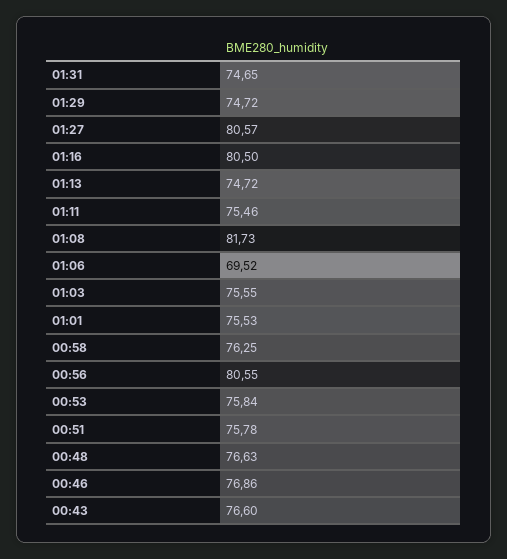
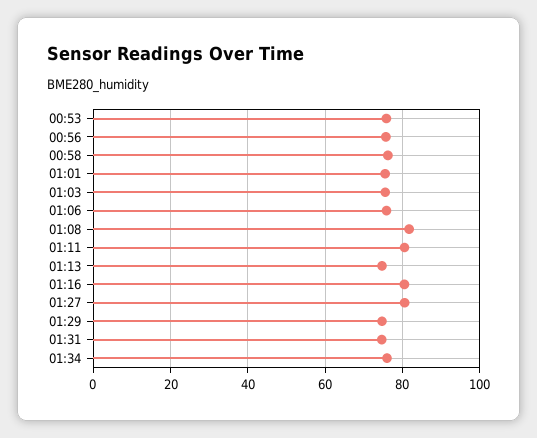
01:11: 75.46 -> 80
01:06: 69.52 -> 76
00:56: 80.55 -> 76
00:51: 75.78 -> none
00:48: 76.63 -> none
00:46: 76.86 -> none
00:43: 76.6 -> none
01:34: none -> 76

